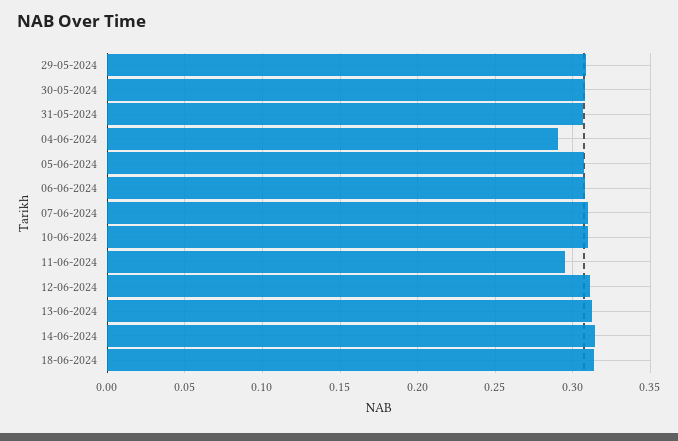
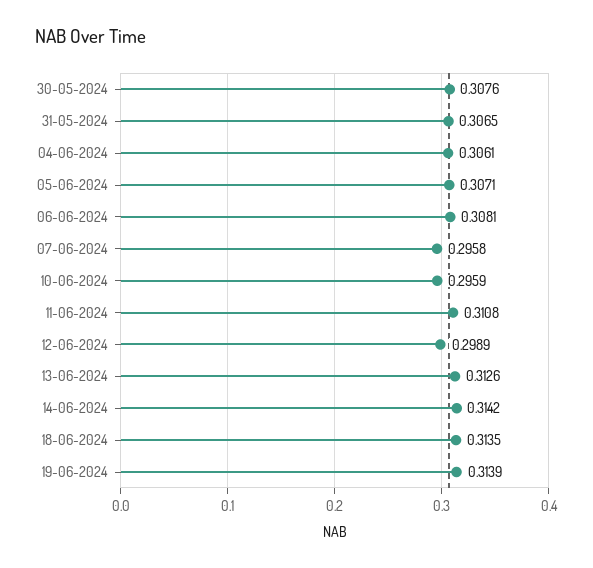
29-05-2024: 0.31 -> none
04-06-2024: 0.29 -> 0.3061
07-06-2024: 0.31 -> 0.2958
10-06-2024: 0.31 -> 0.2959
11-06-2024: 0.295 -> 0.3108
12-06-2024: 0.31 -> 0.2989
19-06-2024: none -> 0.3139

